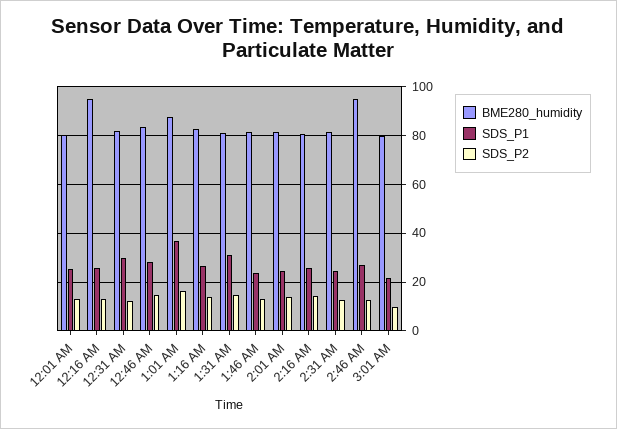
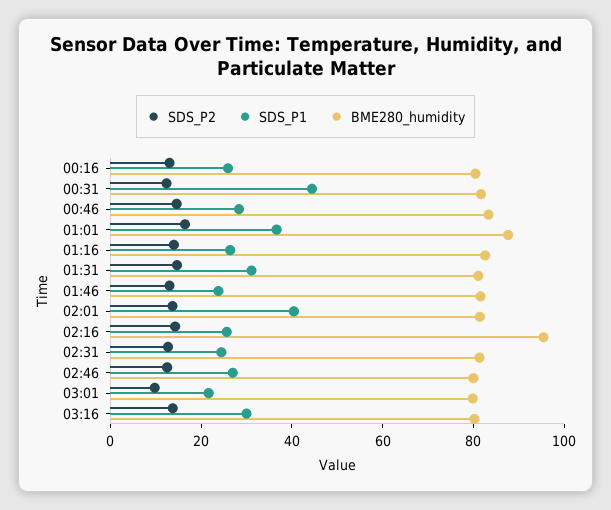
BME280_humidity, 12:01 AM: 80 -> none
SDS_P1, 12:01 AM: 25 -> none
SDS_P2, 12:01 AM: 12.5 -> none
BME280_humidity, 12:16 AM: 95 -> 80
SDS_P1, 12:31 AM: 30 -> 45
SDS_P1, 2:01 AM: 25 -> 40
BME280_humidity, 2:16 AM: 80 -> 95
BME280_humidity, 2:46 AM: 95 -> 80
SDS_P2, 03:16: none -> 15
SDS_P1, 03:16: none -> 30
BME280_humidity, 03:16: none -> 80

